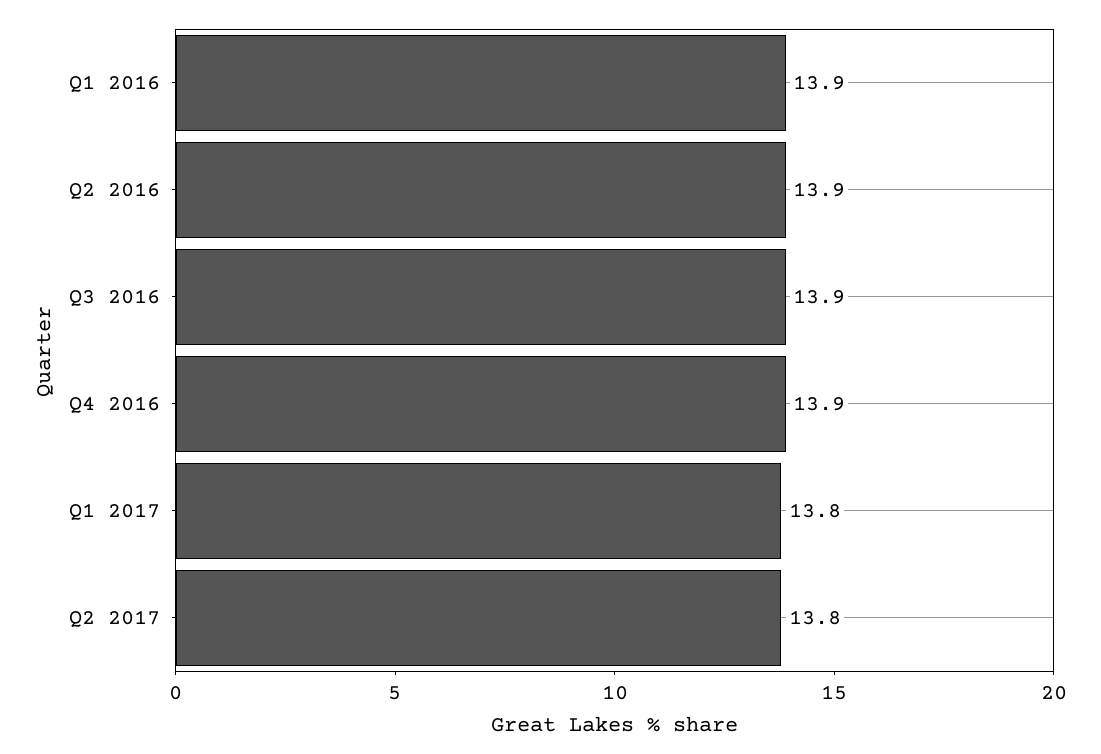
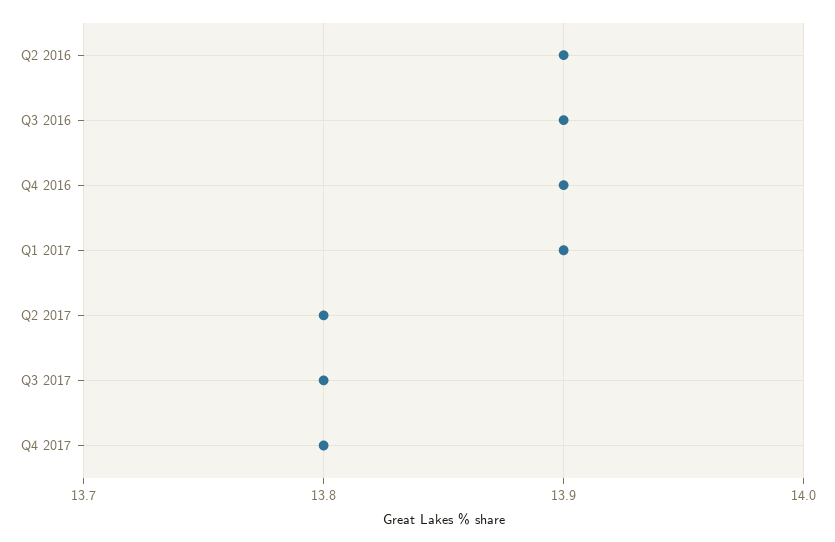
Q1 2016: 13.9 -> none
Q1 2017: 13.8 -> 13.9
Q3 2017: none -> 13.8
Q4 2017: none -> 13.8

